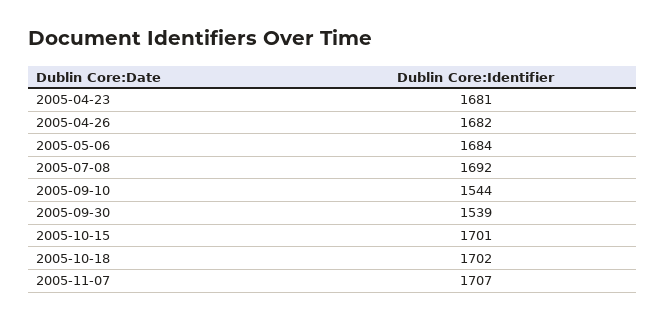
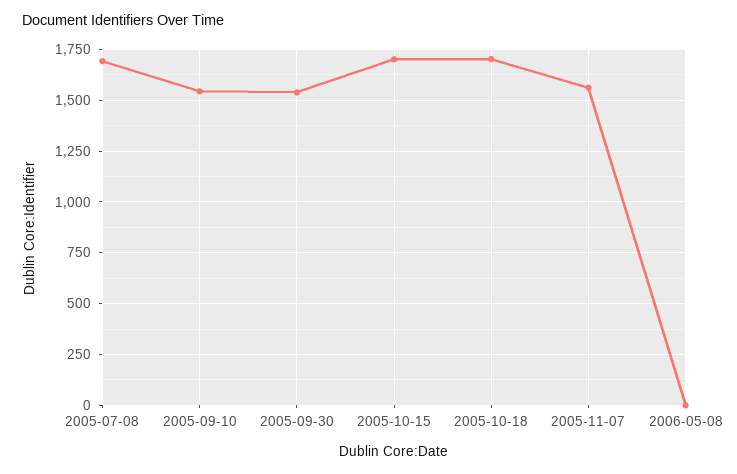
2005-04-23: 1681 -> none
2005-04-26: 1682 -> none
2005-05-06: 1684 -> none
2005-11-07: 1707 -> 1550
2006-05-08: none -> 0

